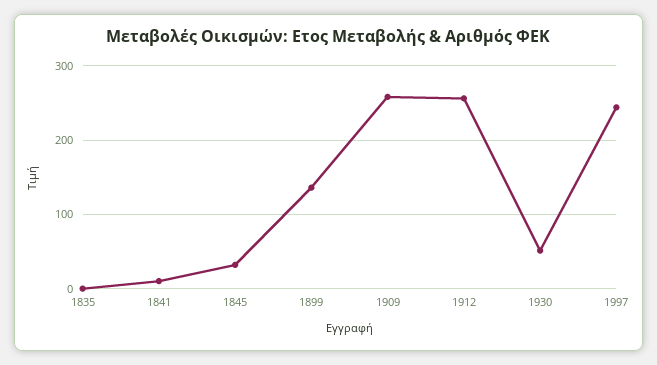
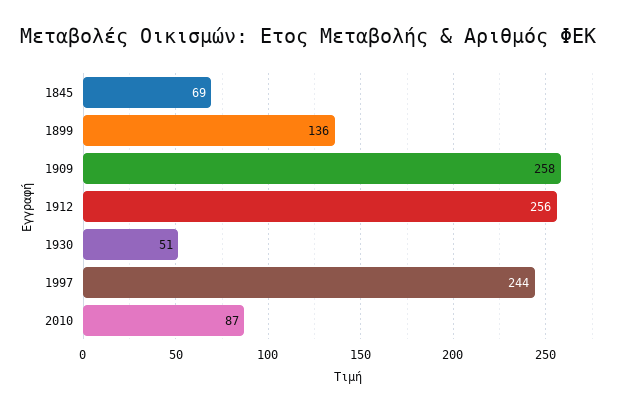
1835: 0 -> none
1841: 10 -> none
1845: 30 -> 69
2010: none -> 87

